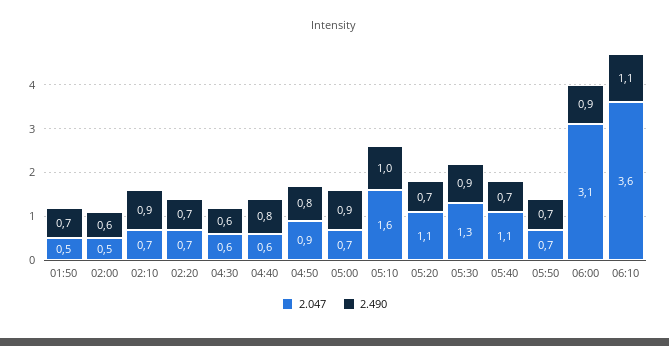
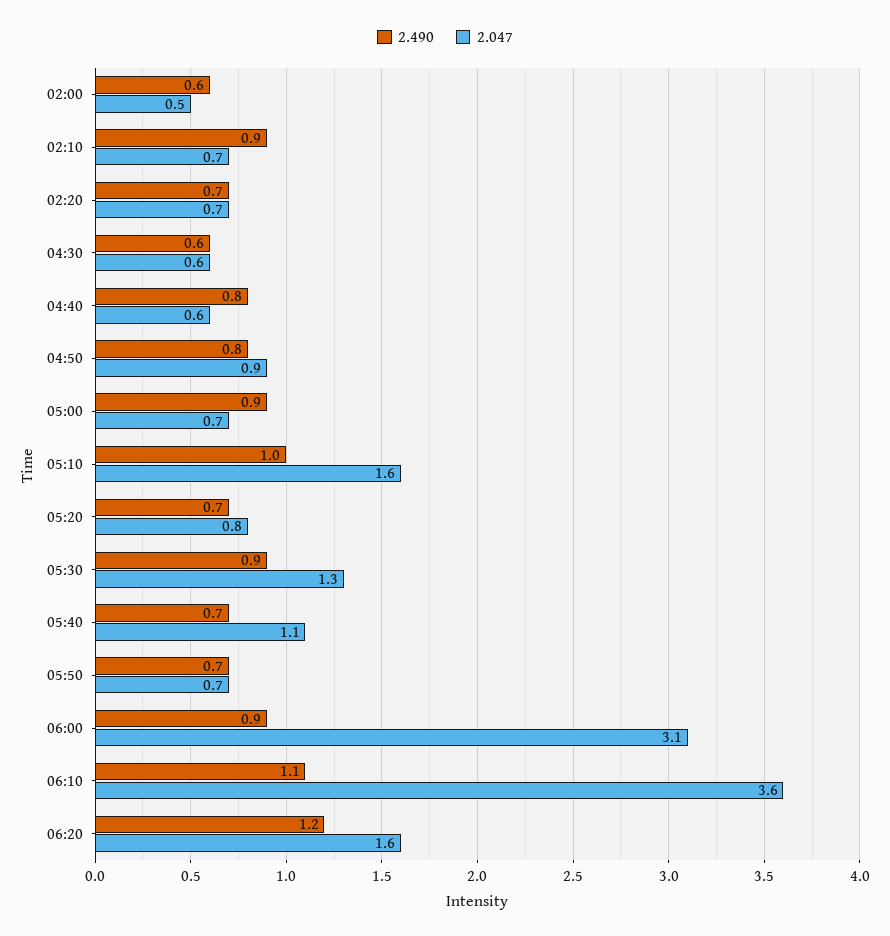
2.047, 01:50: 0.5 -> none
2.490, 01:50: 0.7 -> none
2.047, 05:20: 1.1 -> 0.8
2.490, 06:20: none -> 1.2
2.047, 06:20: none -> 1.6

